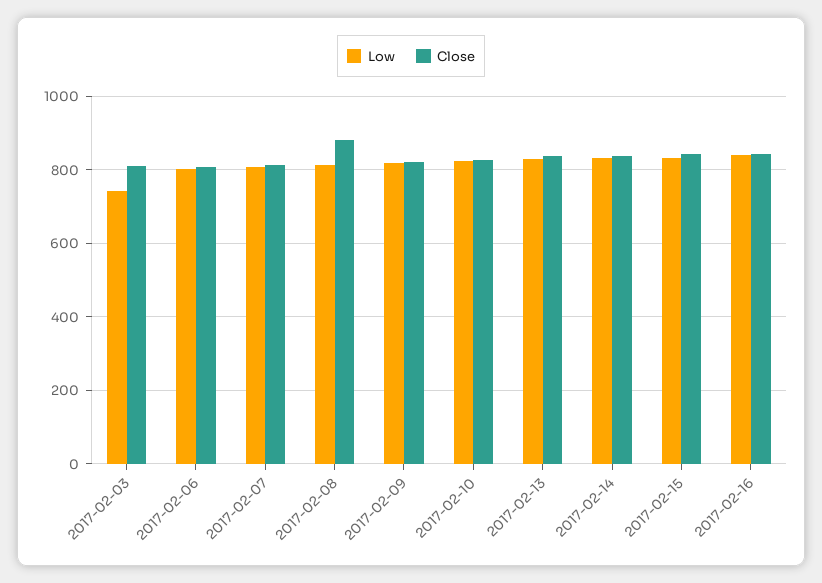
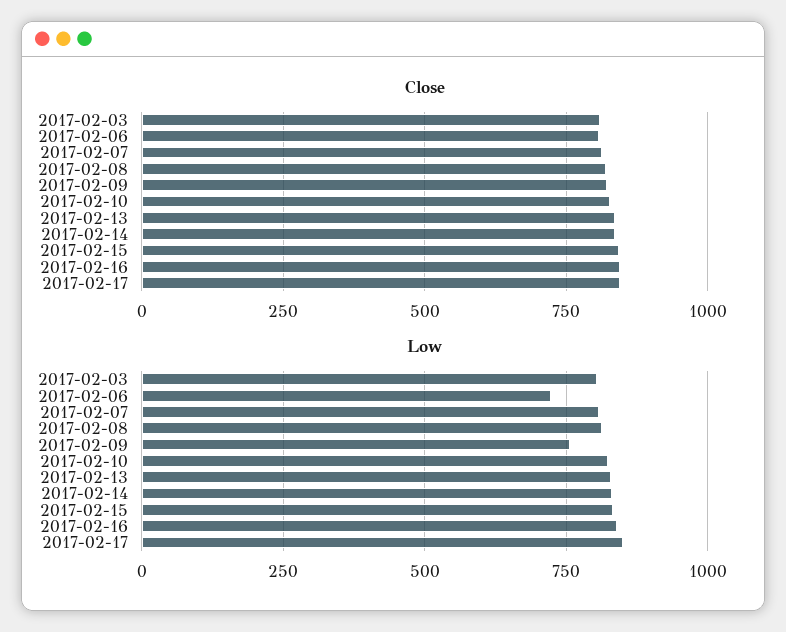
Low, 2017-02-03: 740 -> 800
Low, 2017-02-06: 800 -> 725
Close, 2017-02-08: 880 -> 825
Low, 2017-02-09: 820 -> 750
Close, 2017-02-17: none -> 850
Low, 2017-02-17: none -> 850

